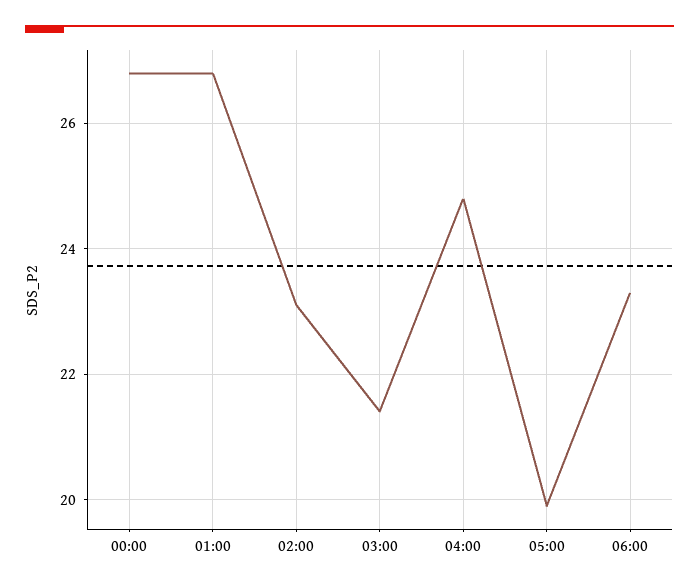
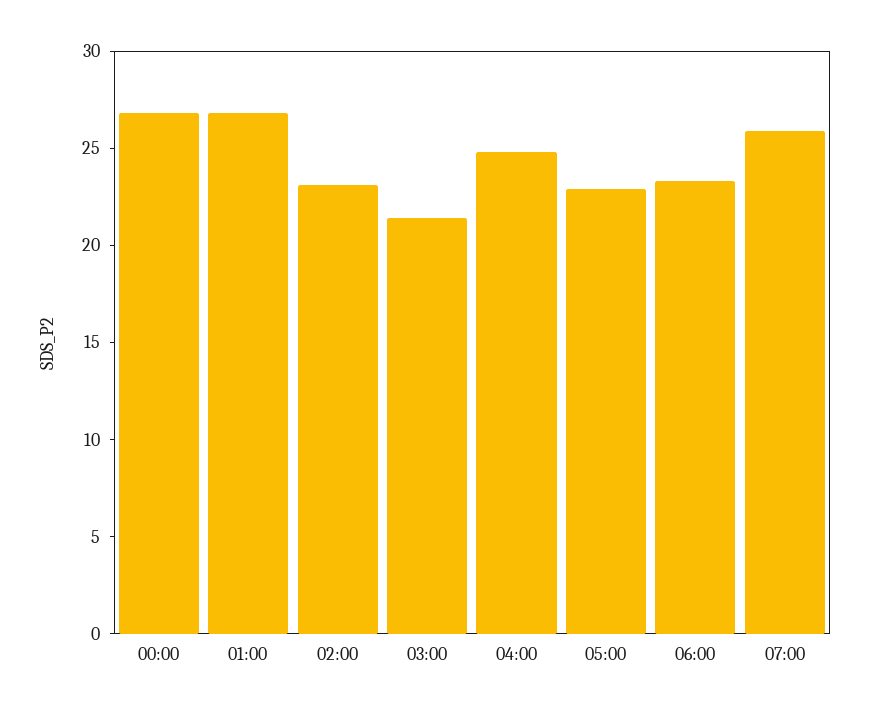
05:00: 20 -> 23
07:00: none -> 26

